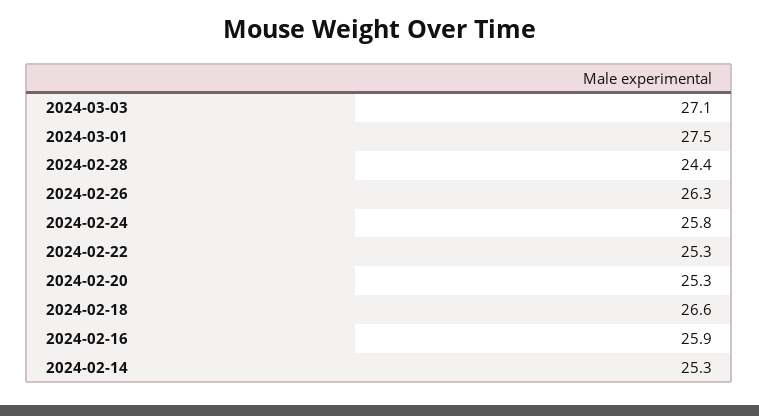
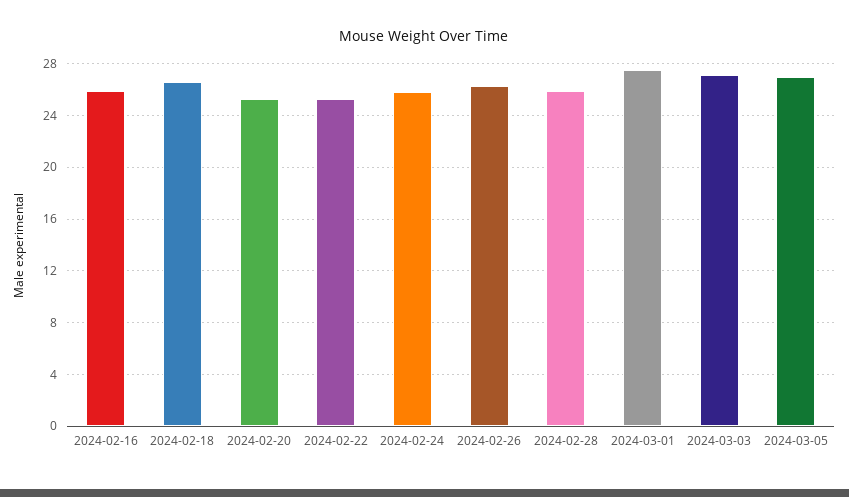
2024-02-28: 24.4 -> 26
2024-02-14: 25.3 -> none
2024-03-05: none -> 27

